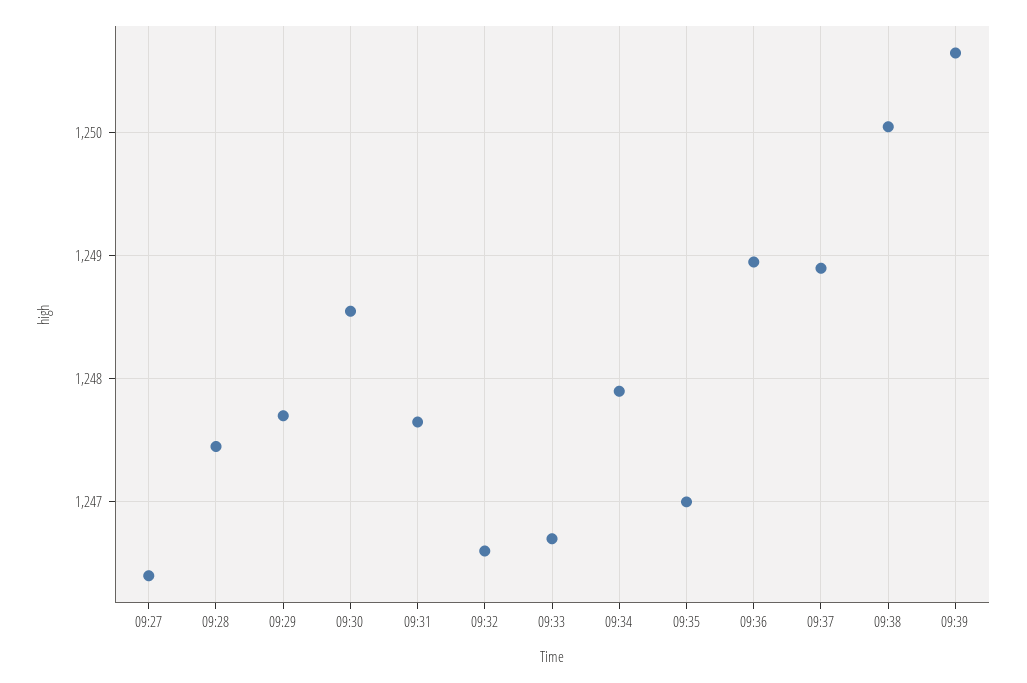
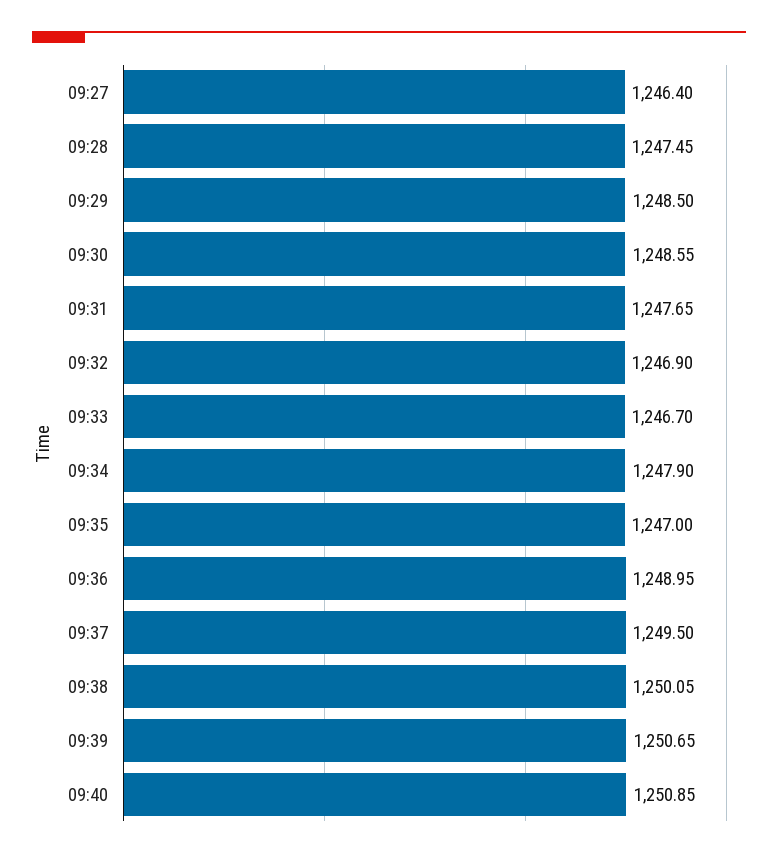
09:29: 1247.7 -> 1248.5
09:32: 1246.6 -> 1246.9
09:37: 1248.9 -> 1249.5
09:40: none -> 1250.85

